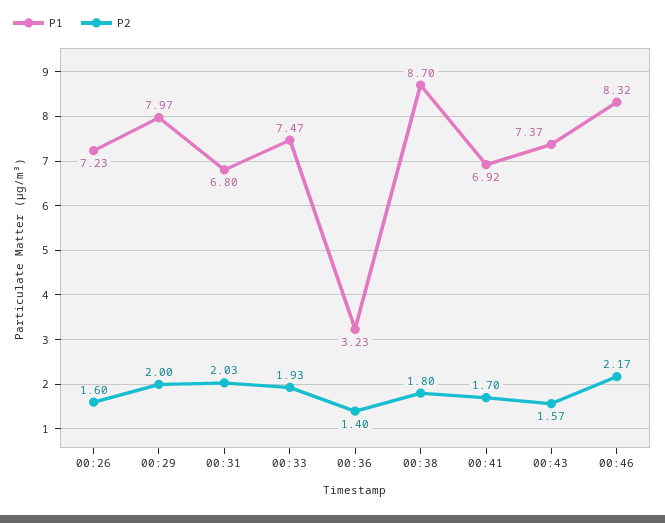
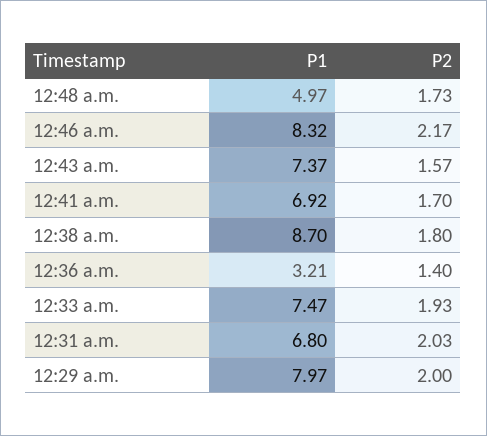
P1, 00:26: 7.23 -> none
P2, 00:26: 1.6 -> none
P1, 00:36: 3.23 -> 3.21
P1, 12:48 a.m.: none -> 4.97
P2, 12:48 a.m.: none -> 1.73

